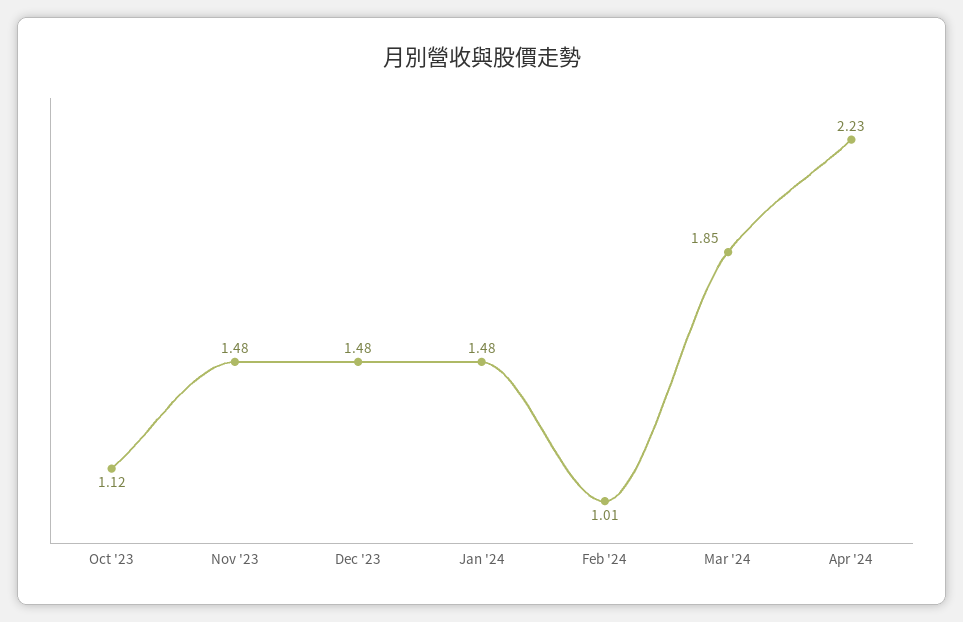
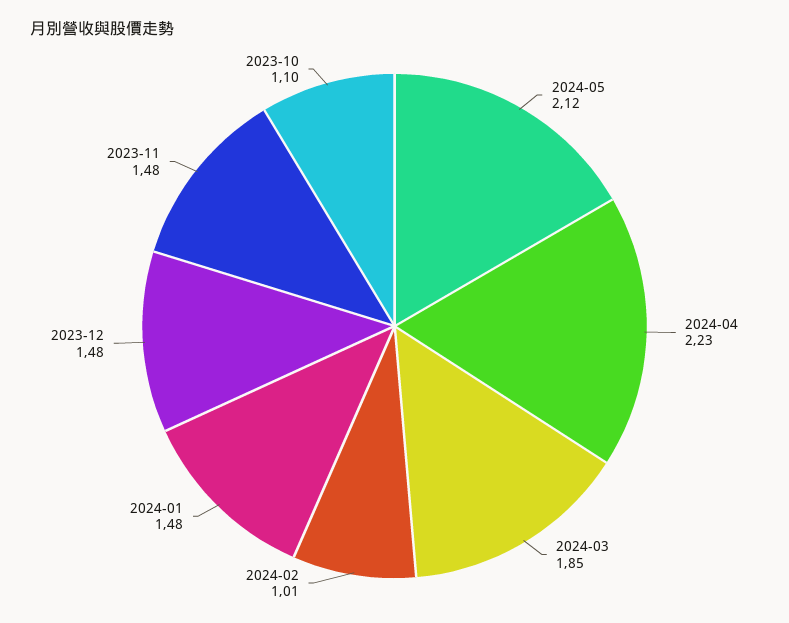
Oct '23: 1.12 -> 1.1
2024-05: none -> 2.12

